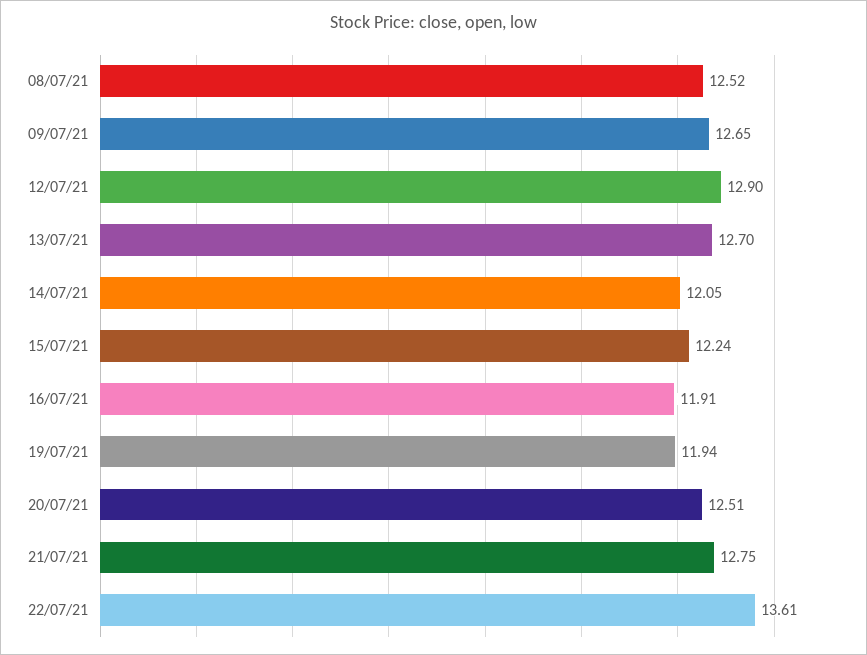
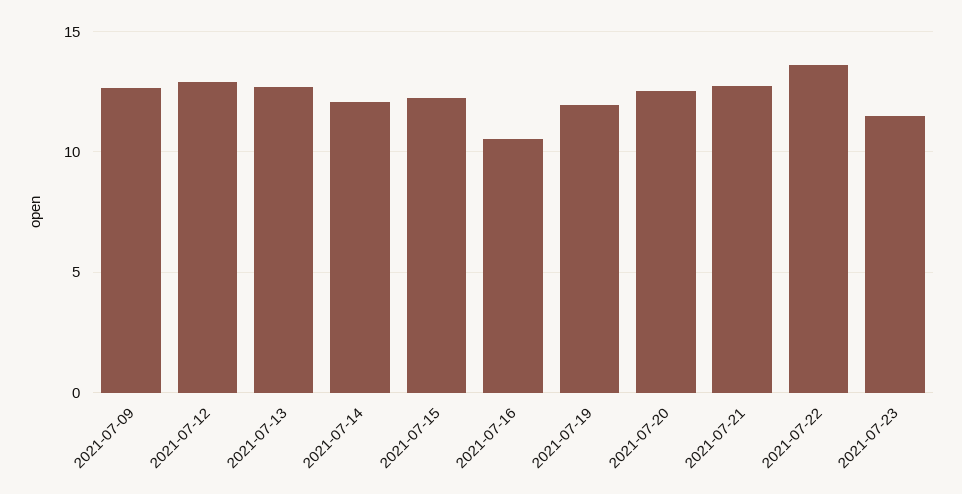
08/07/21: 12.52 -> none
16/07/21: 11.91 -> 10.5
2021-07-23: none -> 11.5

